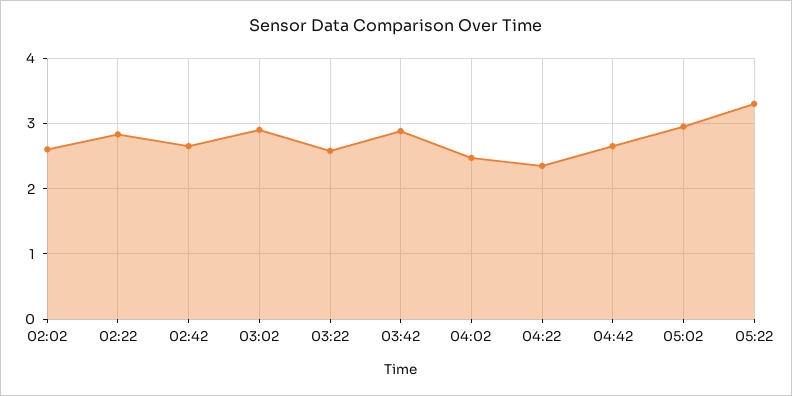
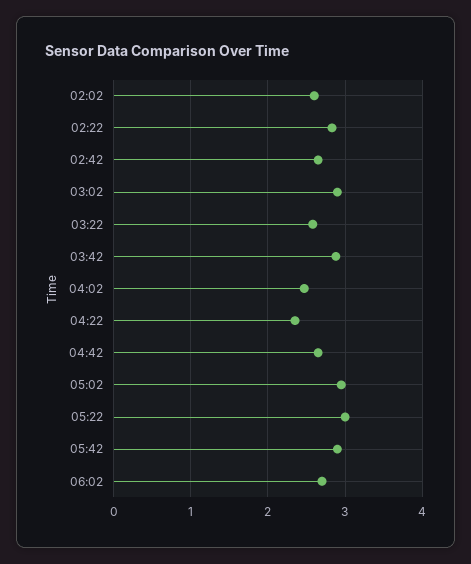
05:22: 3.3 -> 3
05:42: none -> 2.9
06:02: none -> 2.7

